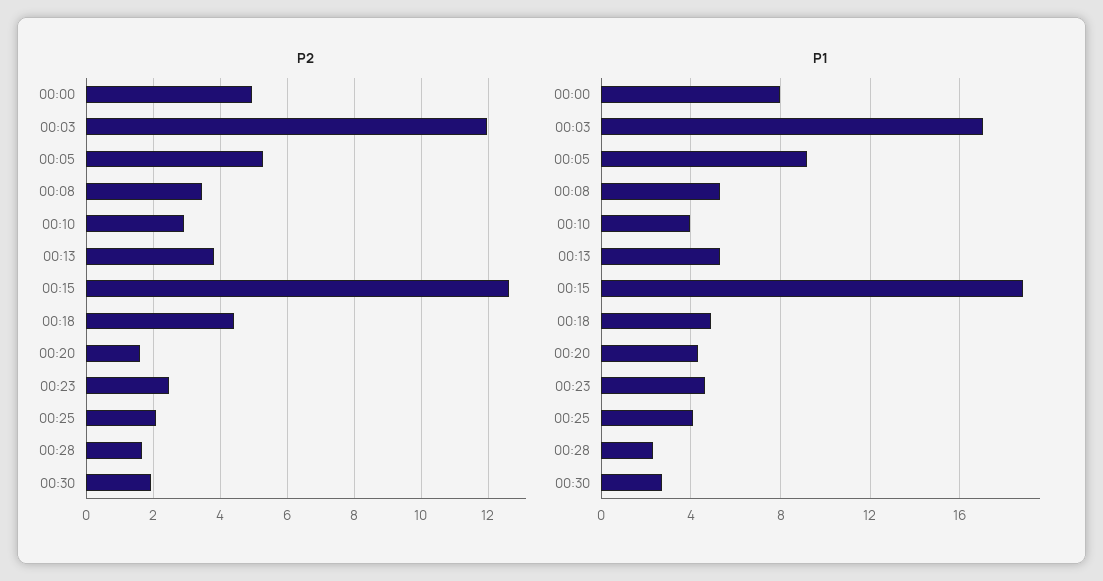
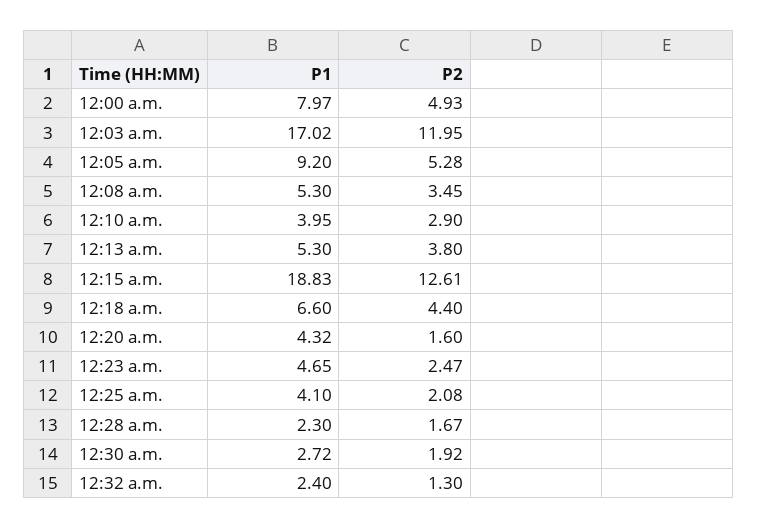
P1, 00:18: 5 -> 6.6
P1, 12:32 a.m.: none -> 2.4
P2, 12:32 a.m.: none -> 1.3

